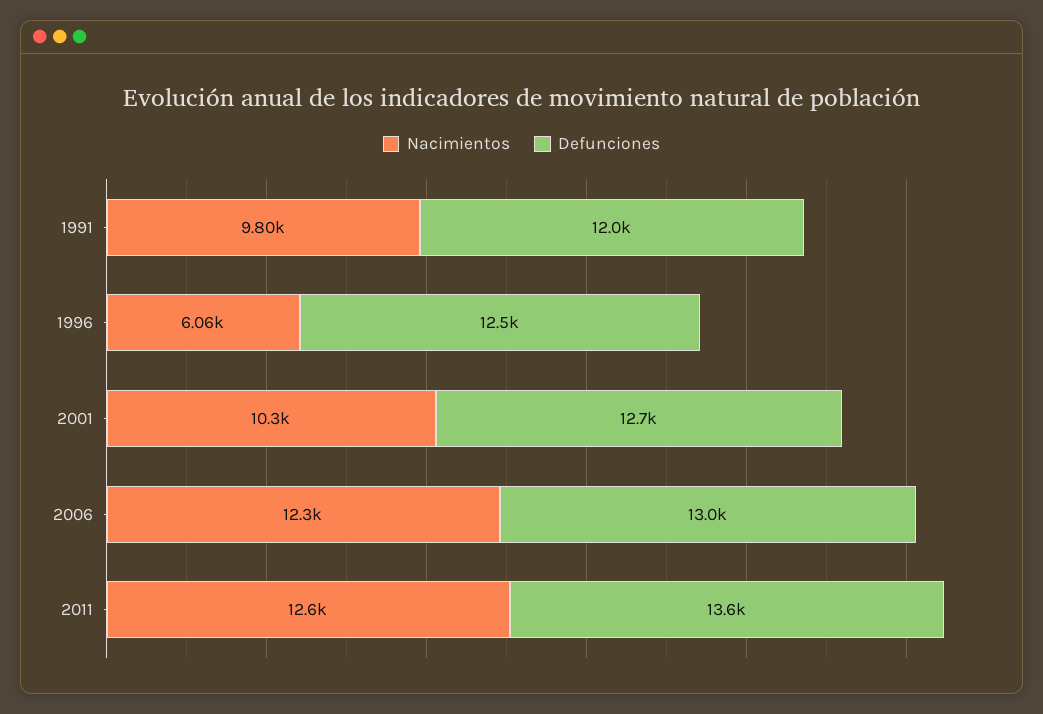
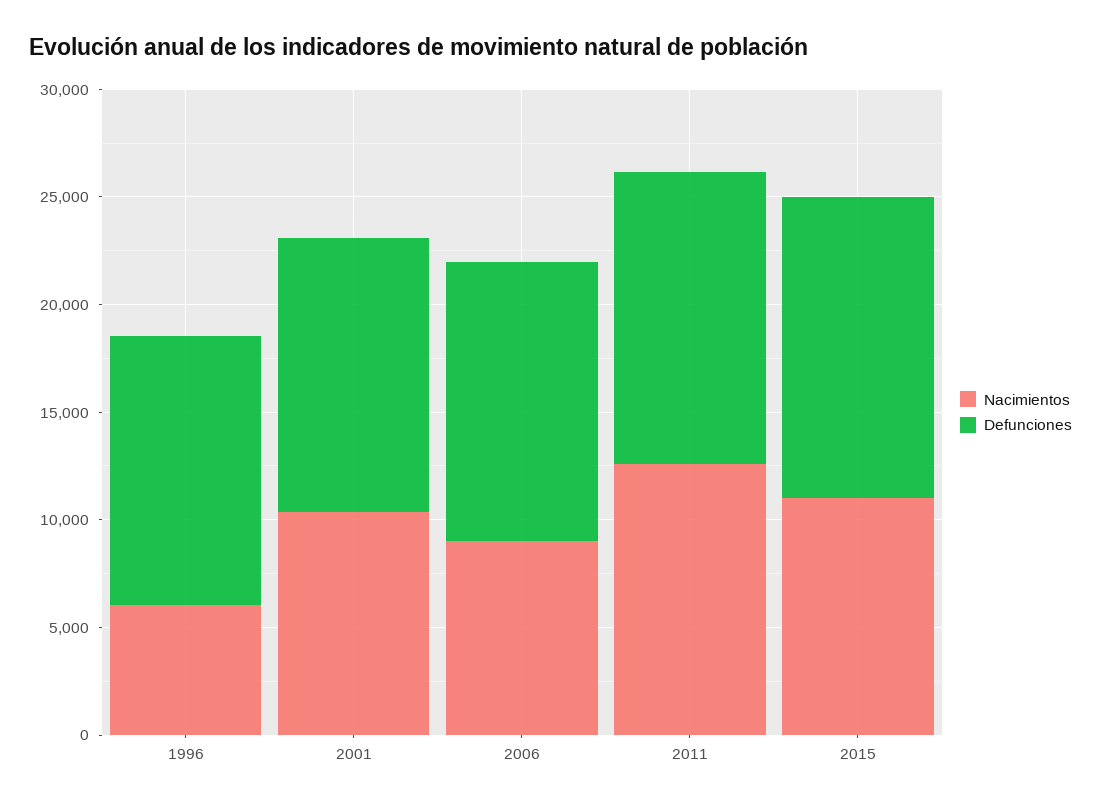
Nacimientos, 1991: 9800 -> none
Defunciones, 1991: 12000 -> none
Nacimientos, 2006: 12300 -> 9000
Nacimientos, 2015: none -> 11000
Defunciones, 2015: none -> 14000

